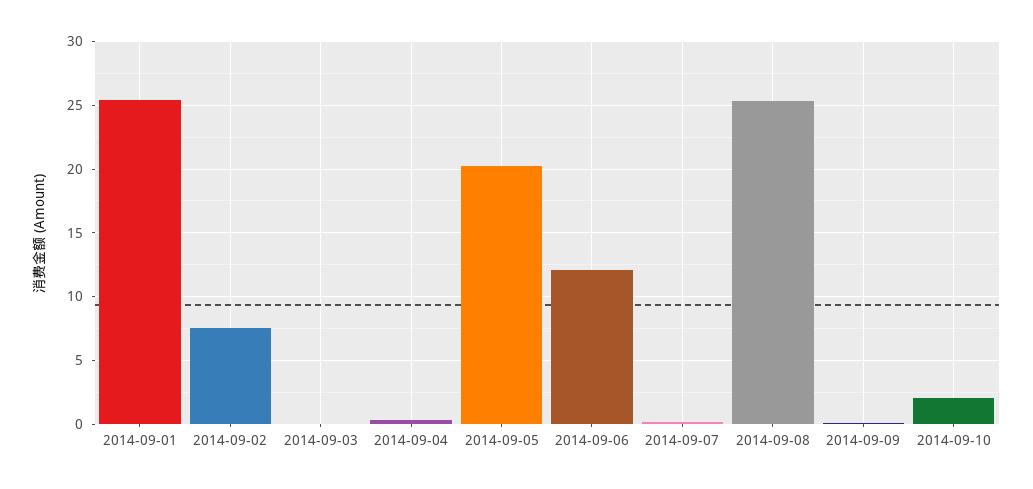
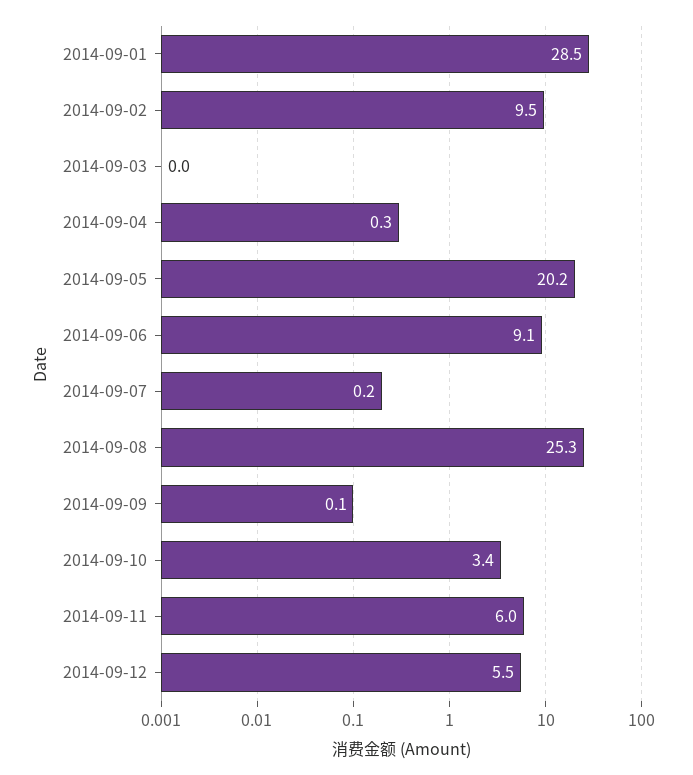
2014-09-01: 25.5 -> 28.5
2014-09-02: 7.5 -> 9.5
2014-09-06: 12 -> 9.1
2014-09-10: 2 -> 3.4
2014-09-11: none -> 6
2014-09-12: none -> 5.5

